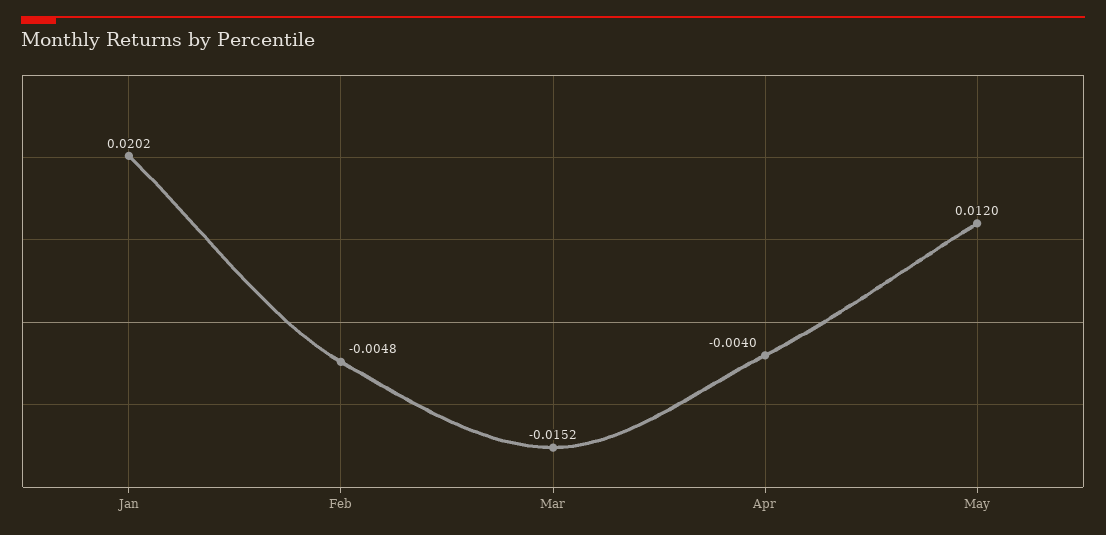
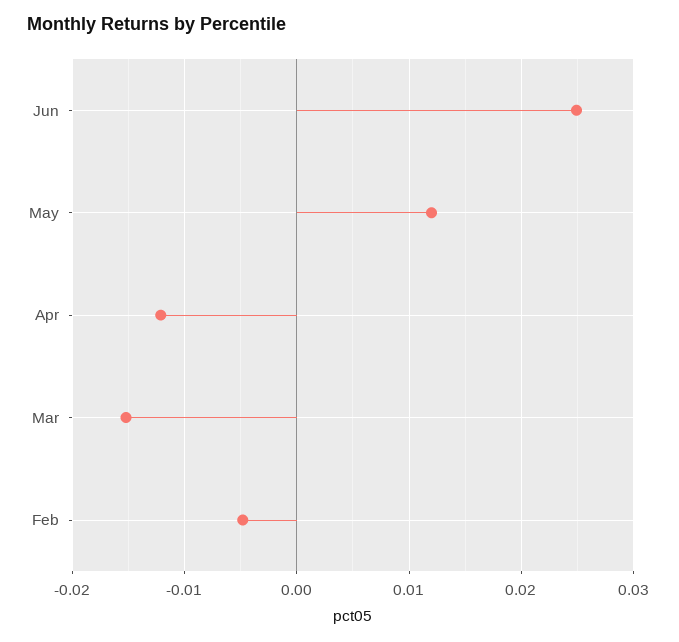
Jan: 0.0202 -> none
Apr: -0.004 -> -0.012
Jun: none -> 0.025

